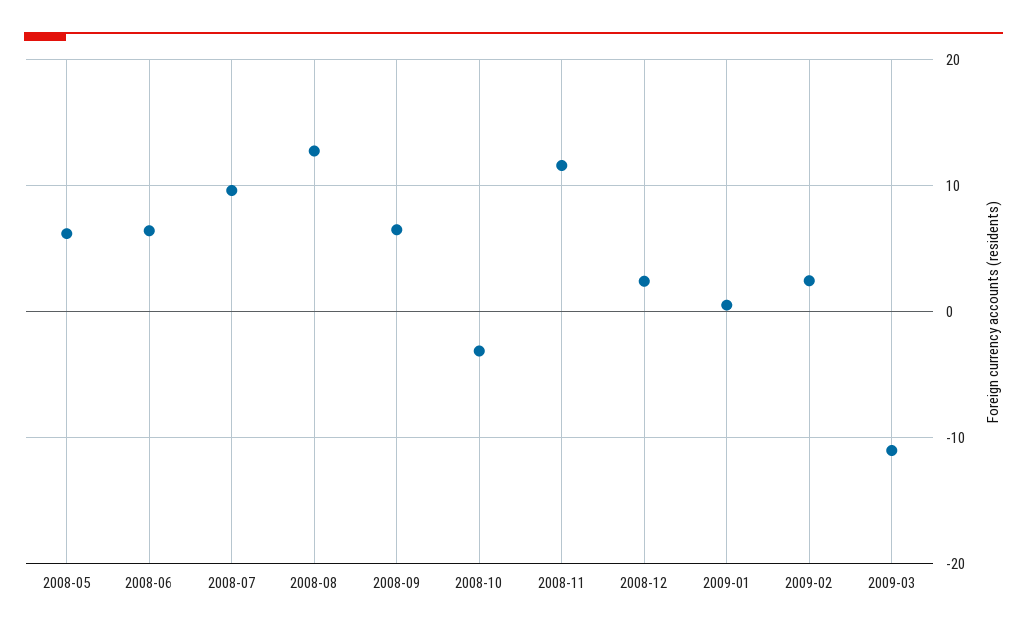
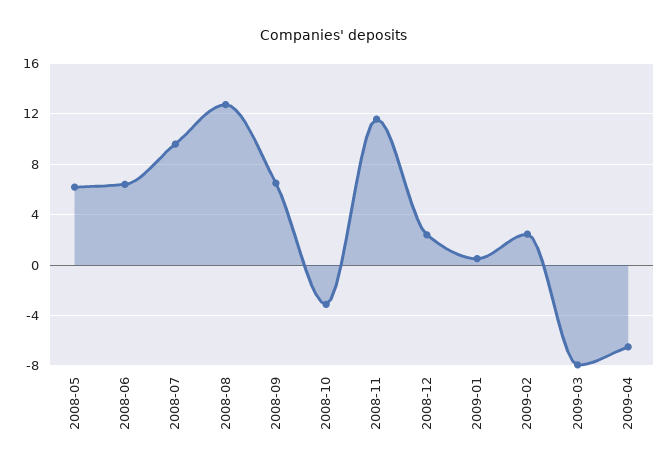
2009-03: -11 -> -8
2009-04: none -> -6.5

